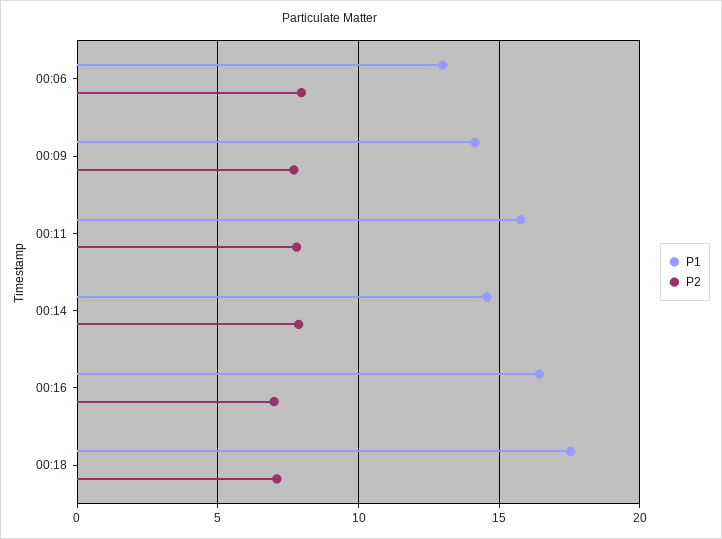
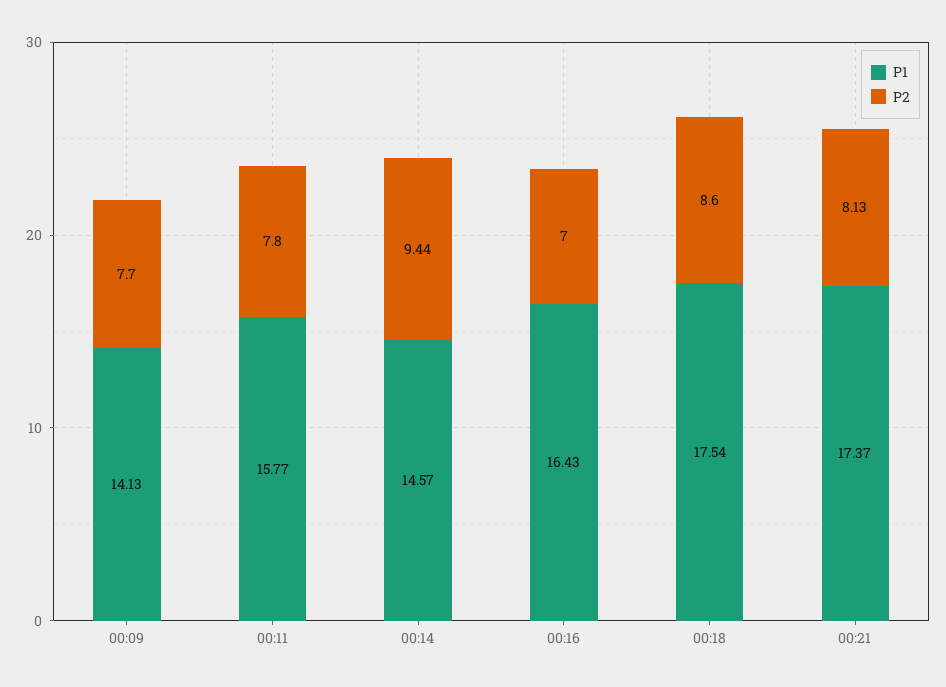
P1, 00:06: 13 -> none
P2, 00:06: 8 -> none
P2, 00:14: 8 -> 9.44
P2, 00:18: 7 -> 8.6
P1, 00:21: none -> 17.37
P2, 00:21: none -> 8.13

